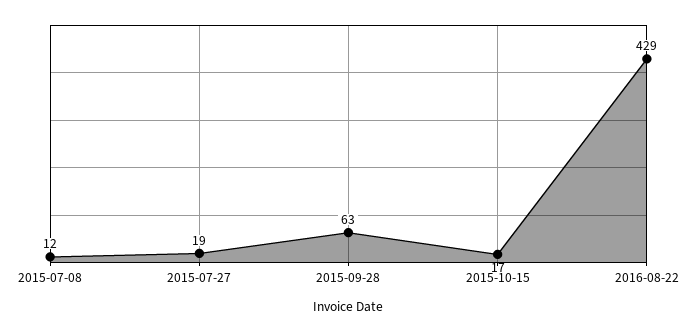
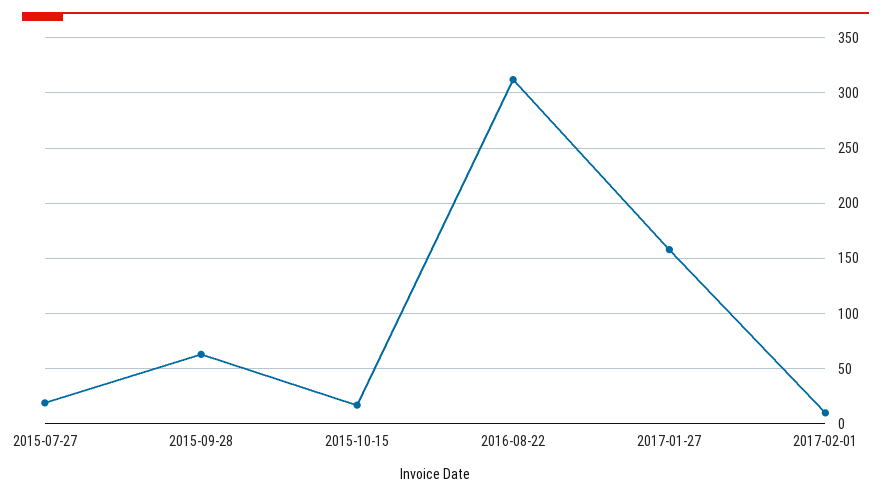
2015-07-08: 12 -> none
2016-08-22: 429 -> 310
2017-01-27: none -> 160
2017-02-01: none -> 10

